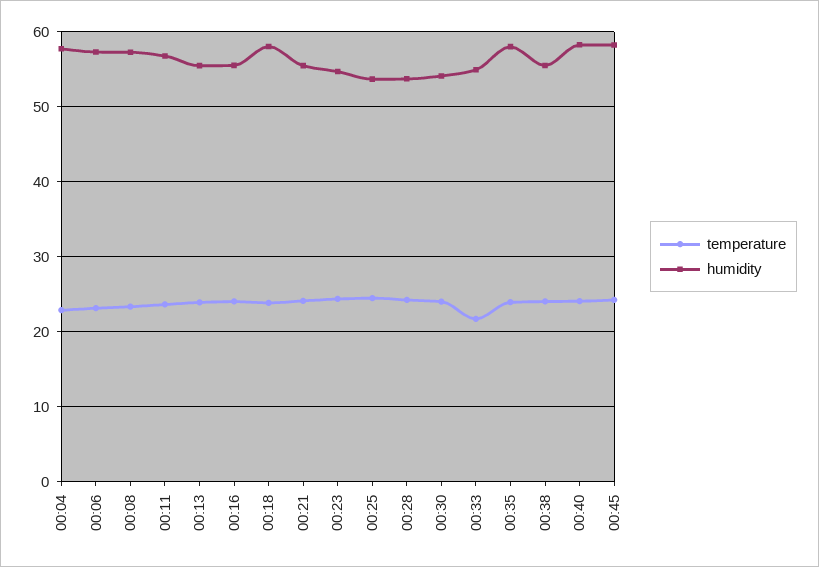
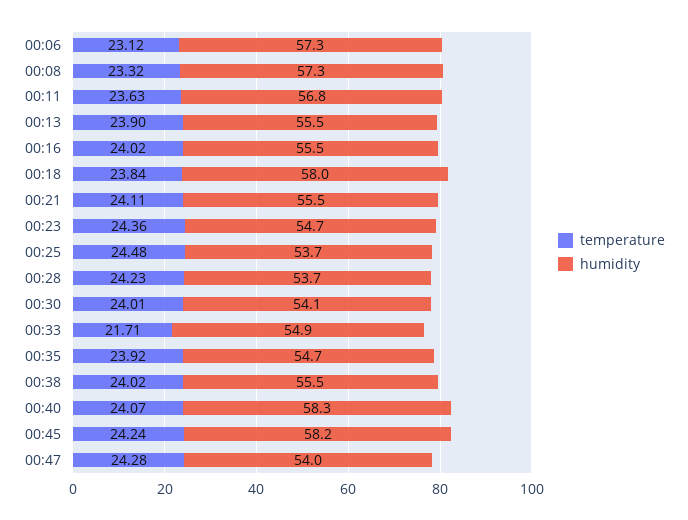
temperature, 00:04: 23 -> none
humidity, 00:04: 58 -> none
humidity, 00:35: 58 -> 54.7
temperature, 00:47: none -> 24.28
humidity, 00:47: none -> 54

